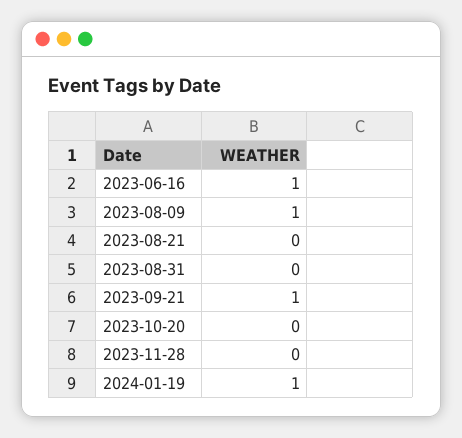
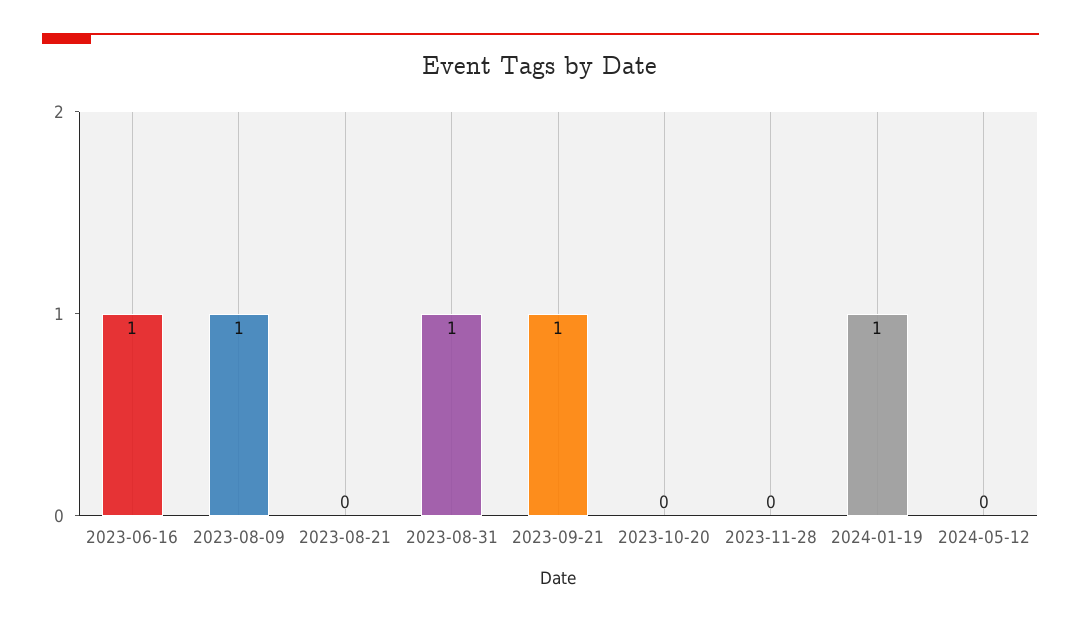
2023-08-31: 0 -> 1
2024-05-12: none -> 0

